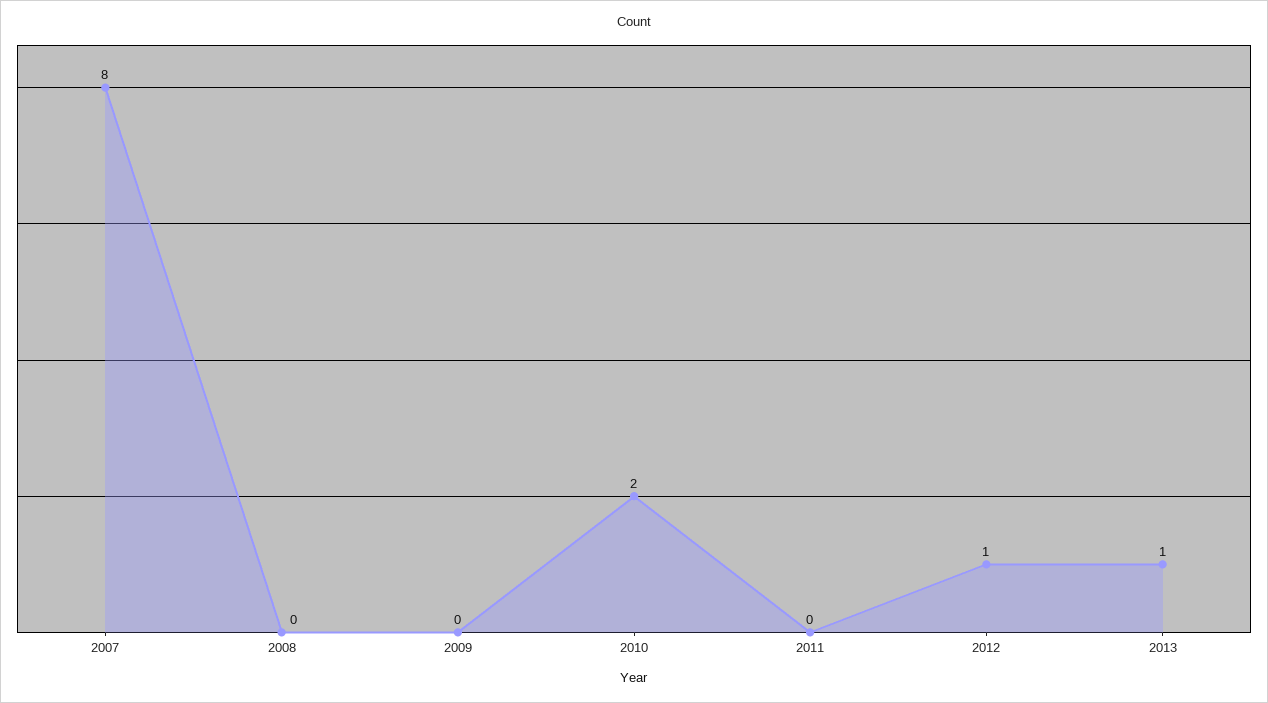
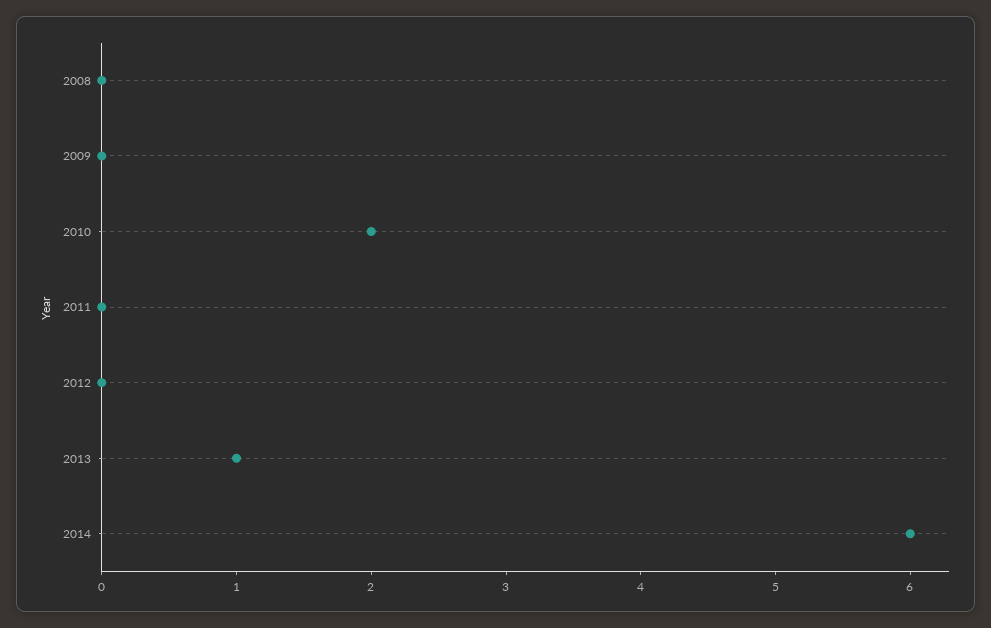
2007: 8 -> none
2012: 1 -> 0
2014: none -> 6

